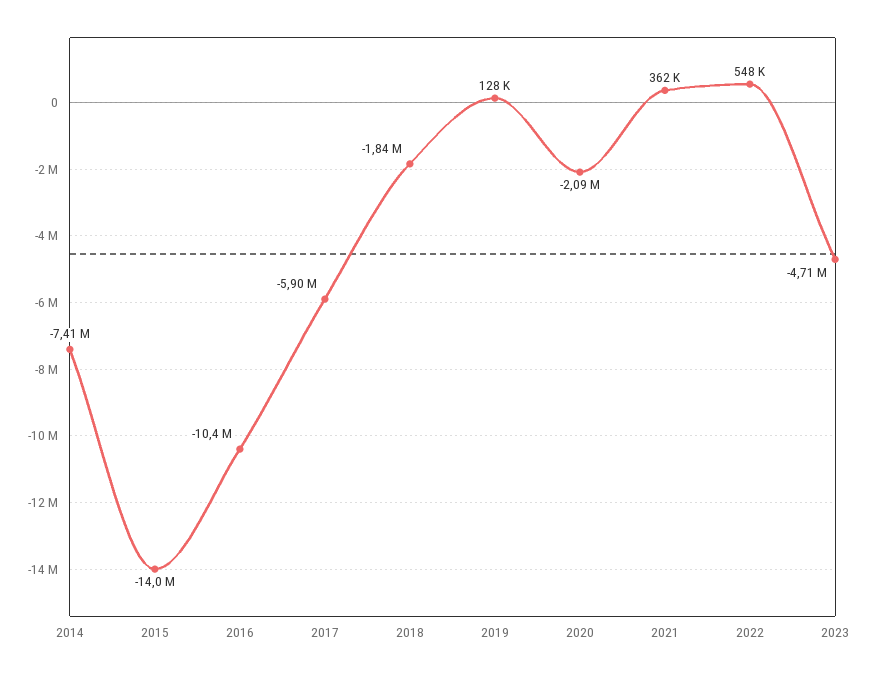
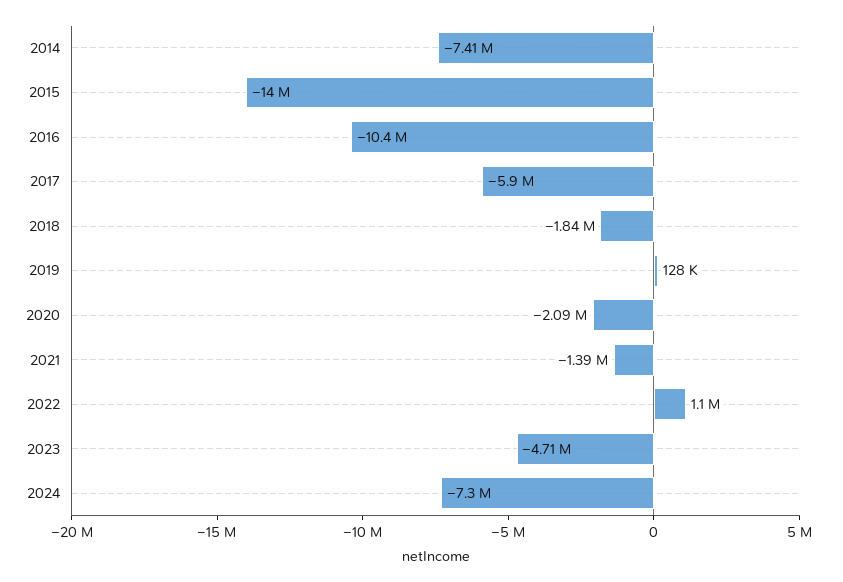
2021: 362000 -> -1390000
2022: 548000 -> 1100000
2024: none -> -7300000

